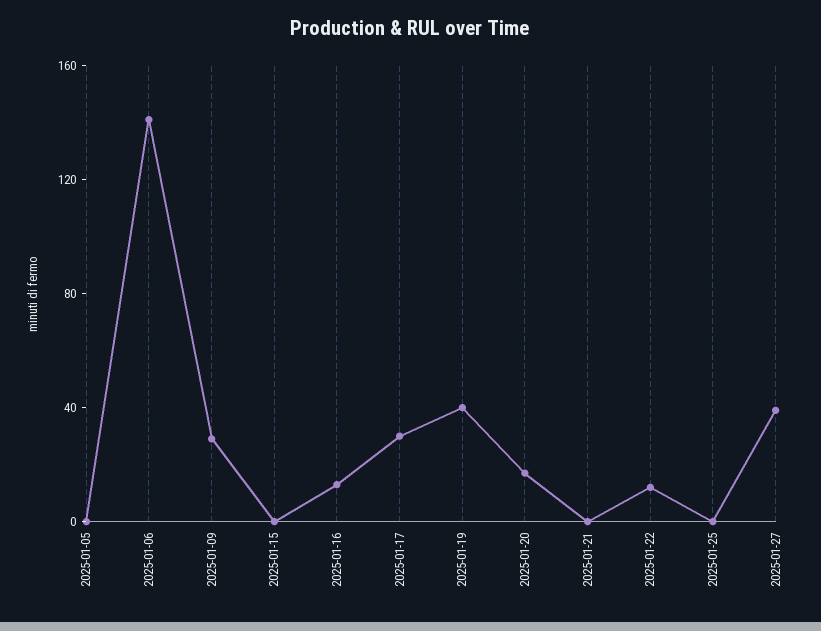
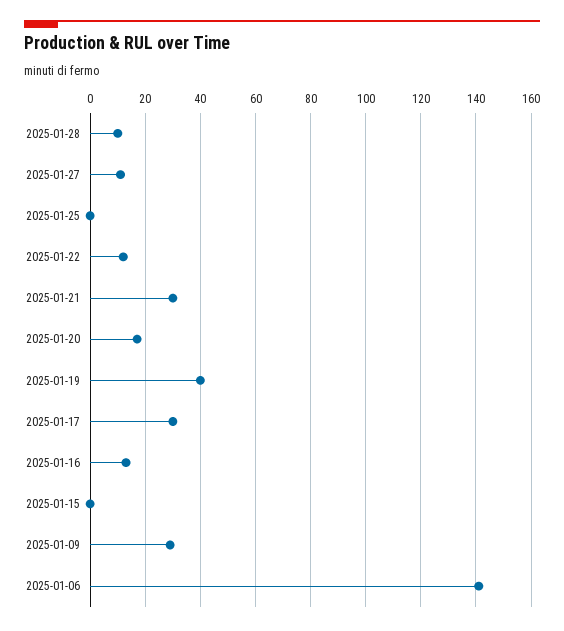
2025-01-05: 0 -> none
2025-01-21: 0 -> 30
2025-01-27: 40 -> 10
2025-01-28: none -> 10

